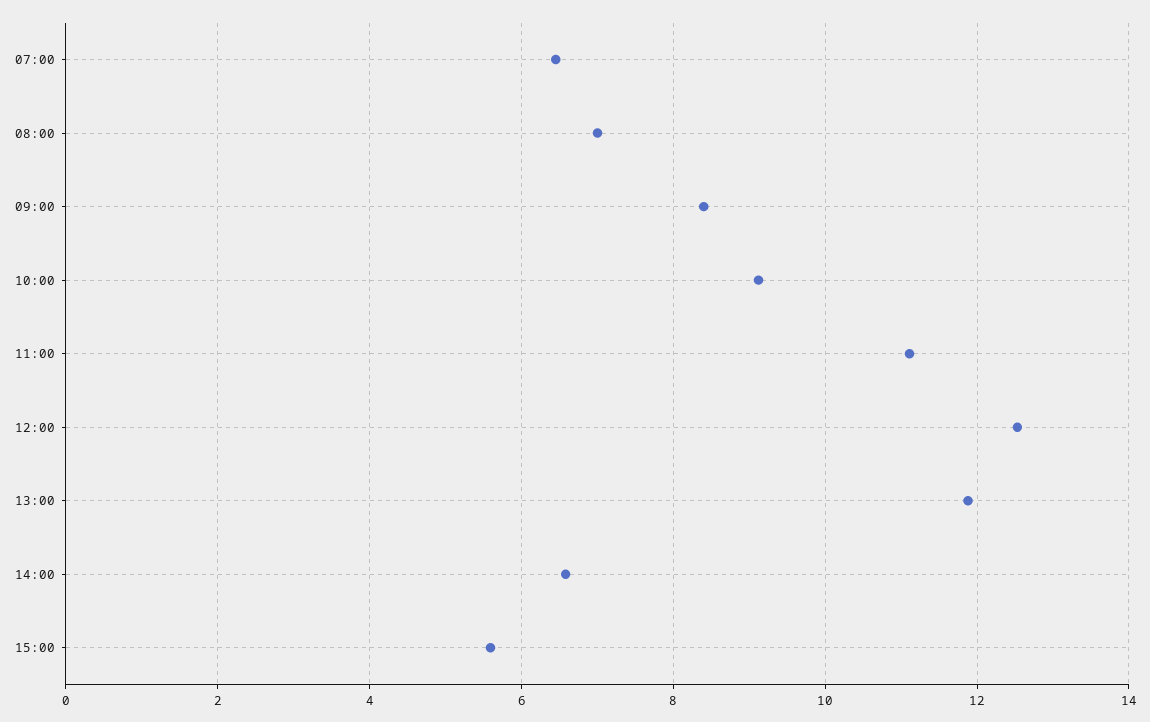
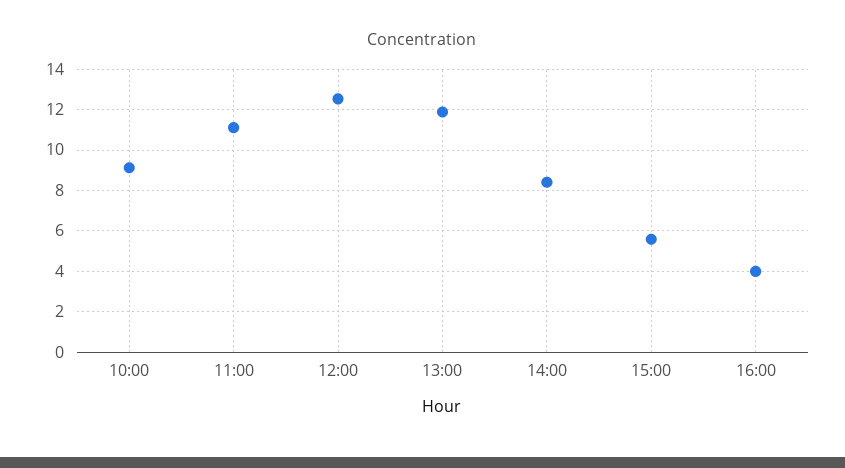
07:00: 6.4 -> none
08:00: 7 -> none
09:00: 8.4 -> none
14:00: 6.6 -> 8.5
16:00: none -> 4

